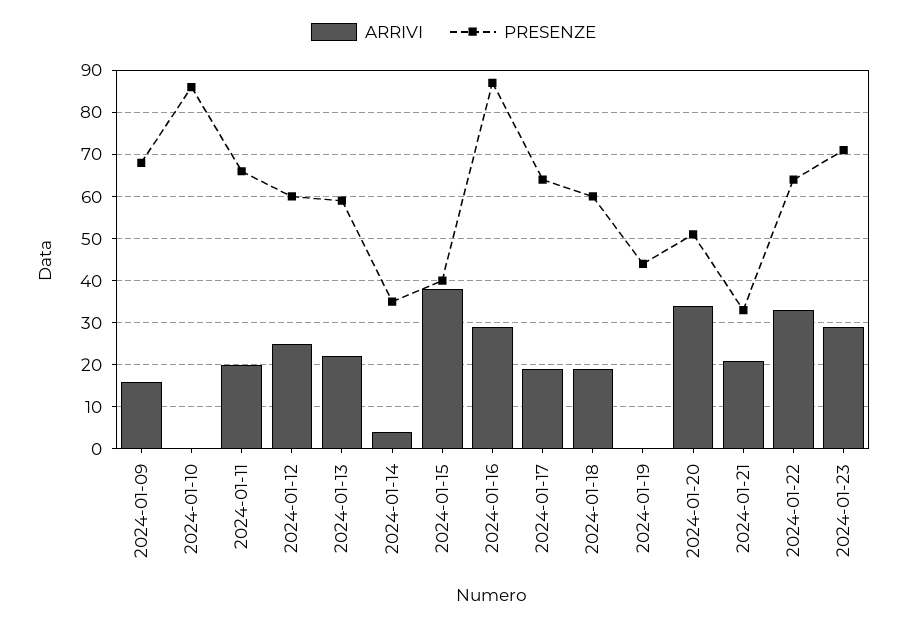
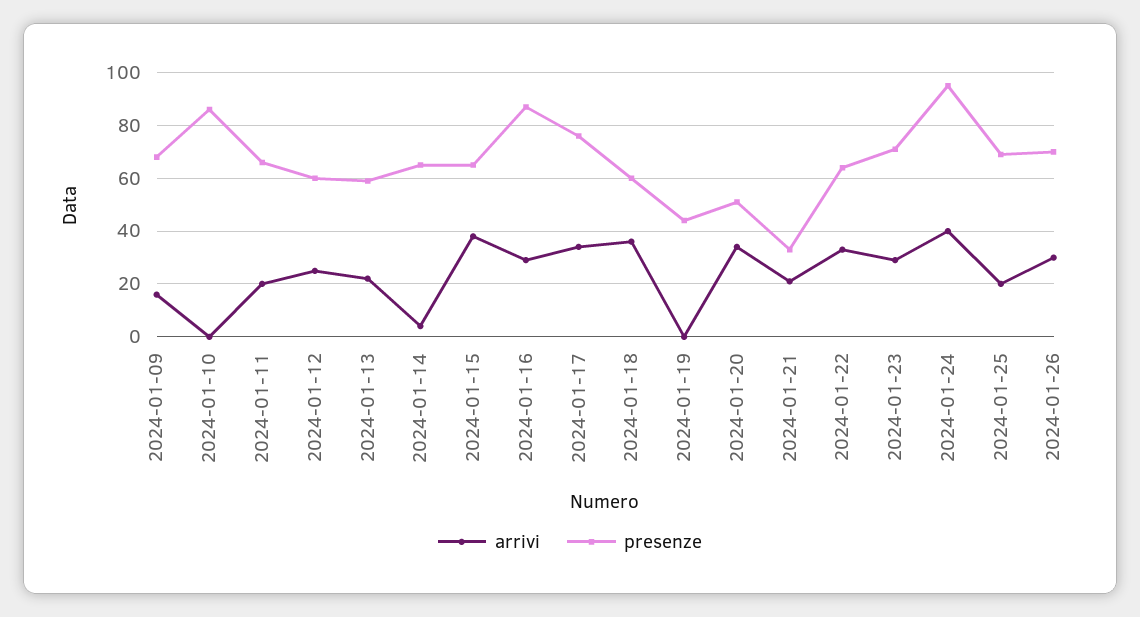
PRESENZE, 2024-01-14: 35 -> 65
PRESENZE, 2024-01-15: 40 -> 65
ARRIVI, 2024-01-17: 20 -> 35
PRESENZE, 2024-01-17: 65 -> 75
ARRIVI, 2024-01-18: 20 -> 35
ARRIVI, 2024-01-24: none -> 40
PRESENZE, 2024-01-24: none -> 95
ARRIVI, 2024-01-25: none -> 20
PRESENZE, 2024-01-25: none -> 70
ARRIVI, 2024-01-26: none -> 30
PRESENZE, 2024-01-26: none -> 70

